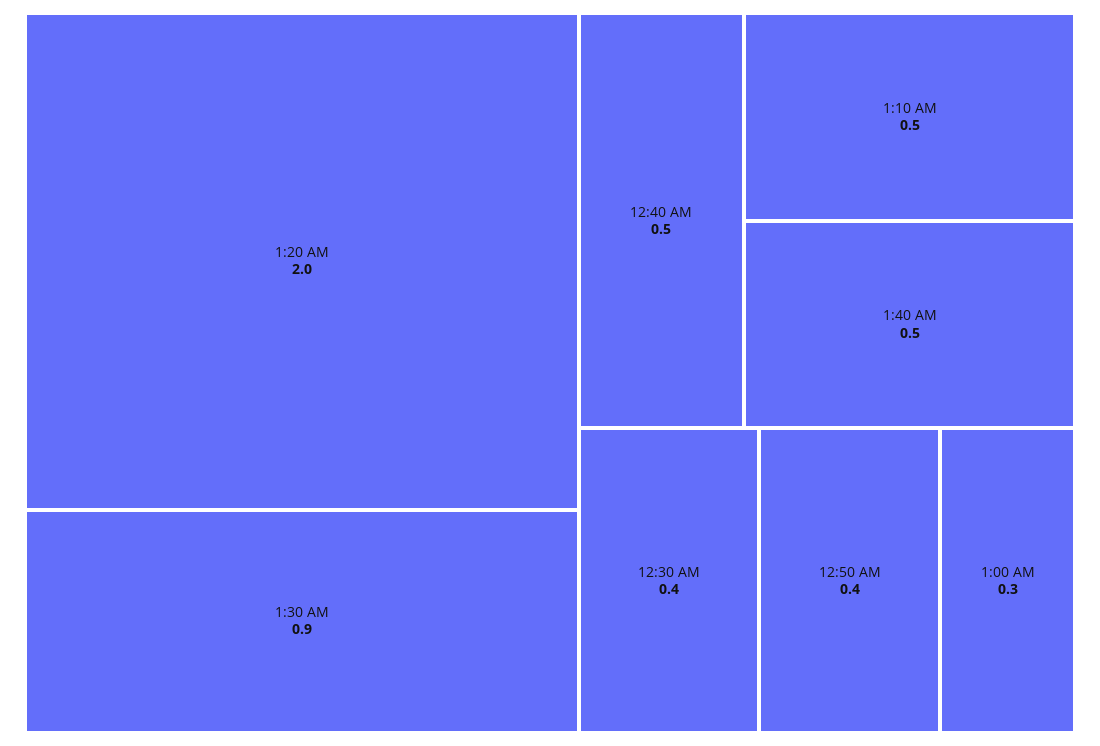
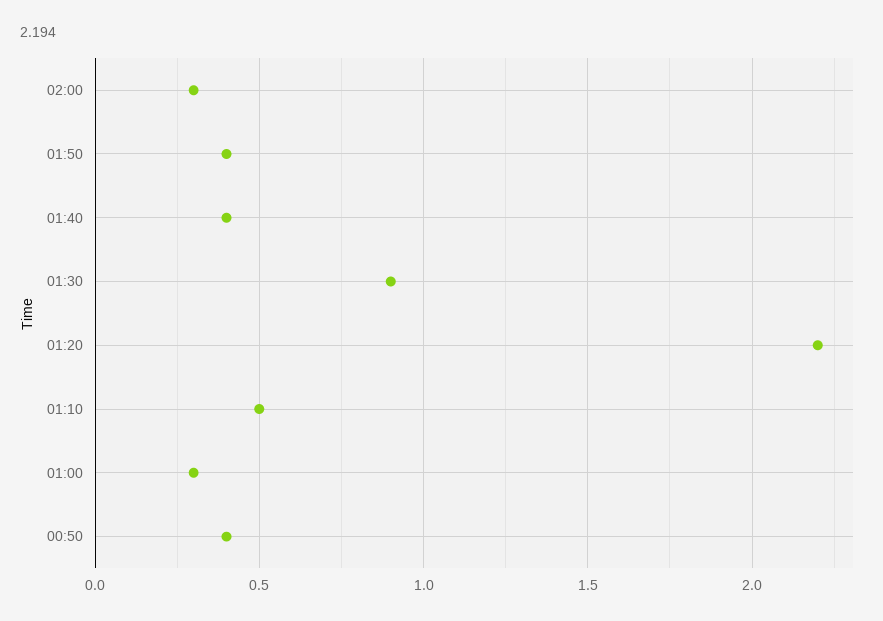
1:20 AM: 2 -> 2.2
12:40 AM: 0.5 -> none
1:40 AM: 0.5 -> 0.4
12:30 AM: 0.4 -> none
02:00: none -> 0.3
01:50: none -> 0.4

